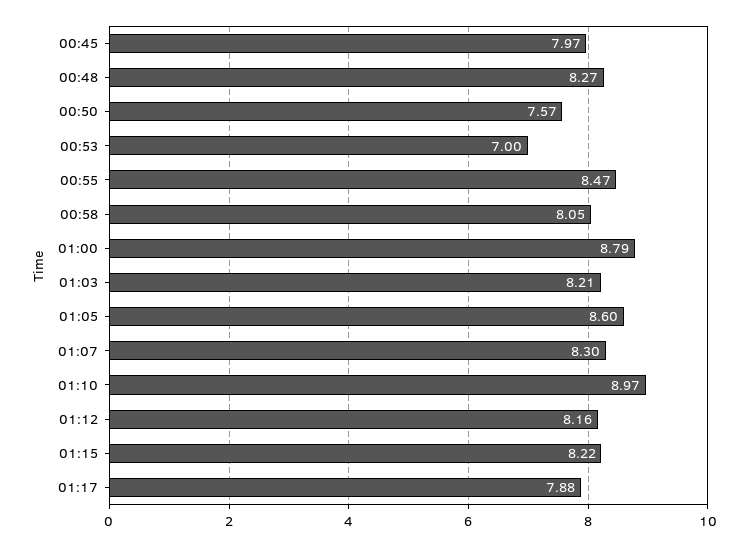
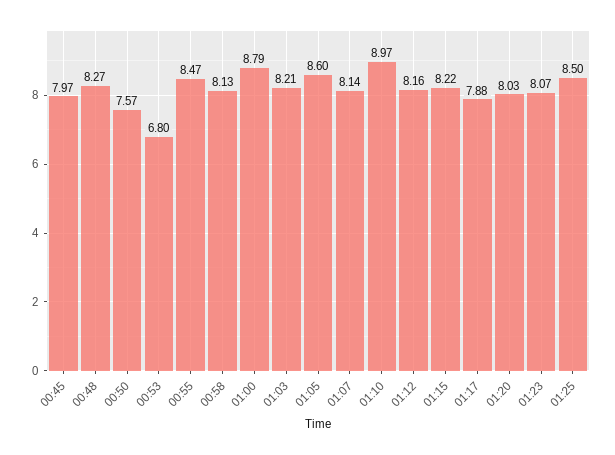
00:53: 7 -> 6.8
00:58: 8.05 -> 8.13
01:07: 8.3 -> 8.14
01:20: none -> 8.03
01:23: none -> 8.07
01:25: none -> 8.5

